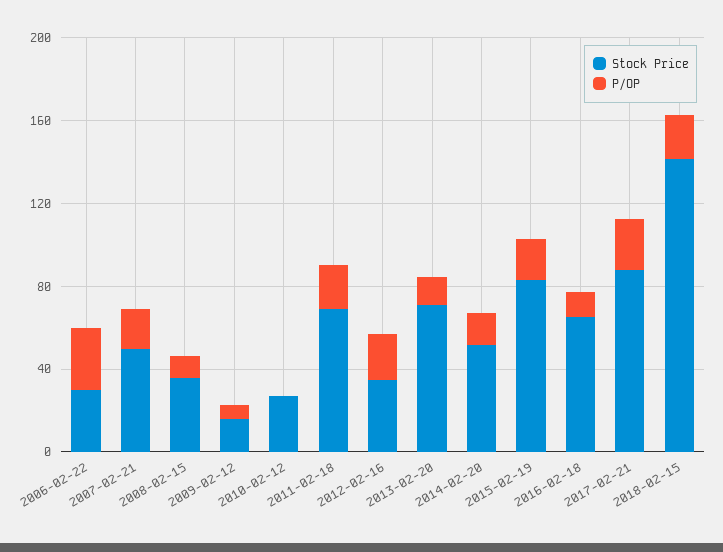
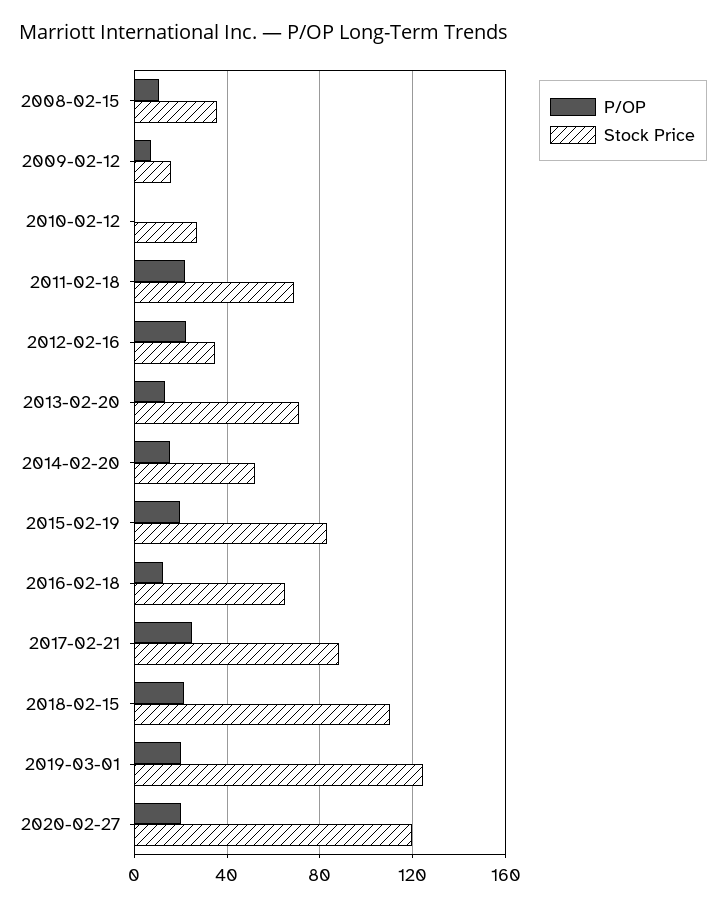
Stock Price, 2006-02-22: 30 -> none
P/OP, 2006-02-22: 30 -> none
Stock Price, 2007-02-21: 50 -> none
P/OP, 2007-02-21: 20 -> none
Stock Price, 2018-02-15: 140 -> 110
P/OP, 2019-03-01: none -> 20
Stock Price, 2019-03-01: none -> 125
P/OP, 2020-02-27: none -> 20
Stock Price, 2020-02-27: none -> 120

